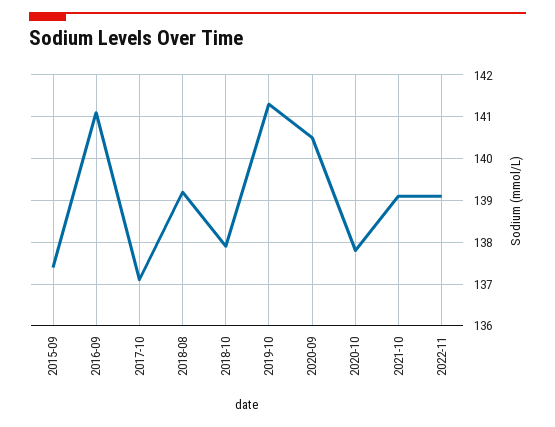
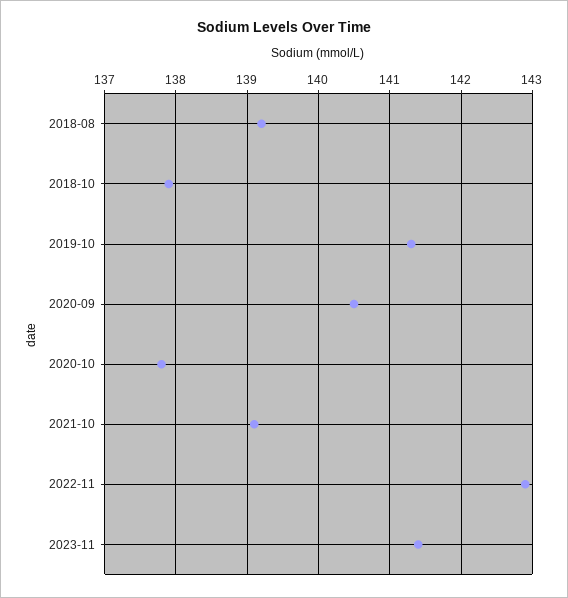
2015-09: 137.5 -> none
2016-09: 141 -> none
2017-10: 137 -> none
2022-11: 139 -> 142.9
2023-11: none -> 141.4

